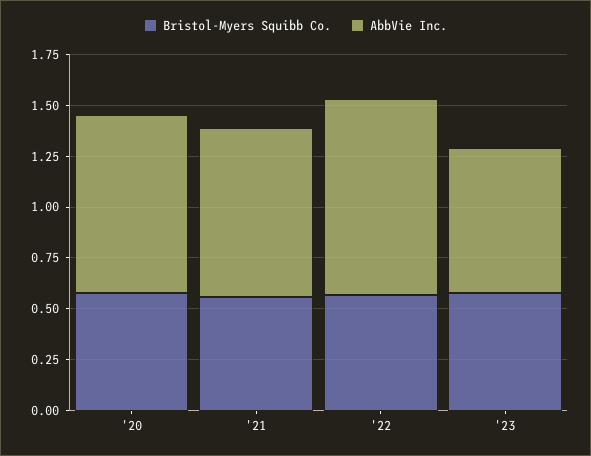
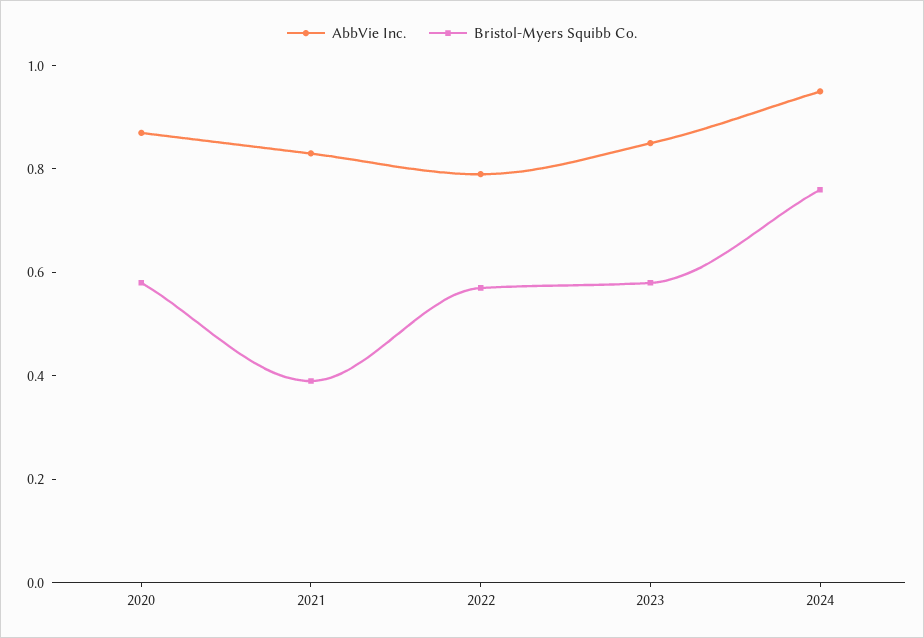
Bristol-Myers Squibb Co., '21: 0.55 -> 0.4
AbbVie Inc., '22: 0.95 -> 0.8
AbbVie Inc., '23: 0.7 -> 0.85
AbbVie Inc., 2024: none -> 0.95
Bristol-Myers Squibb Co., 2024: none -> 0.75

